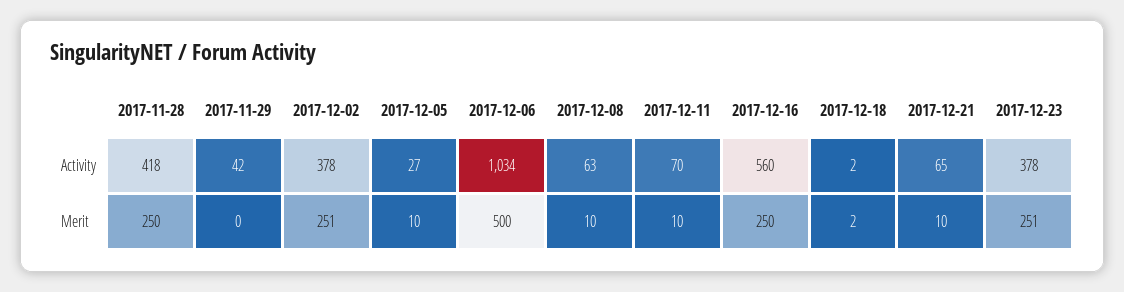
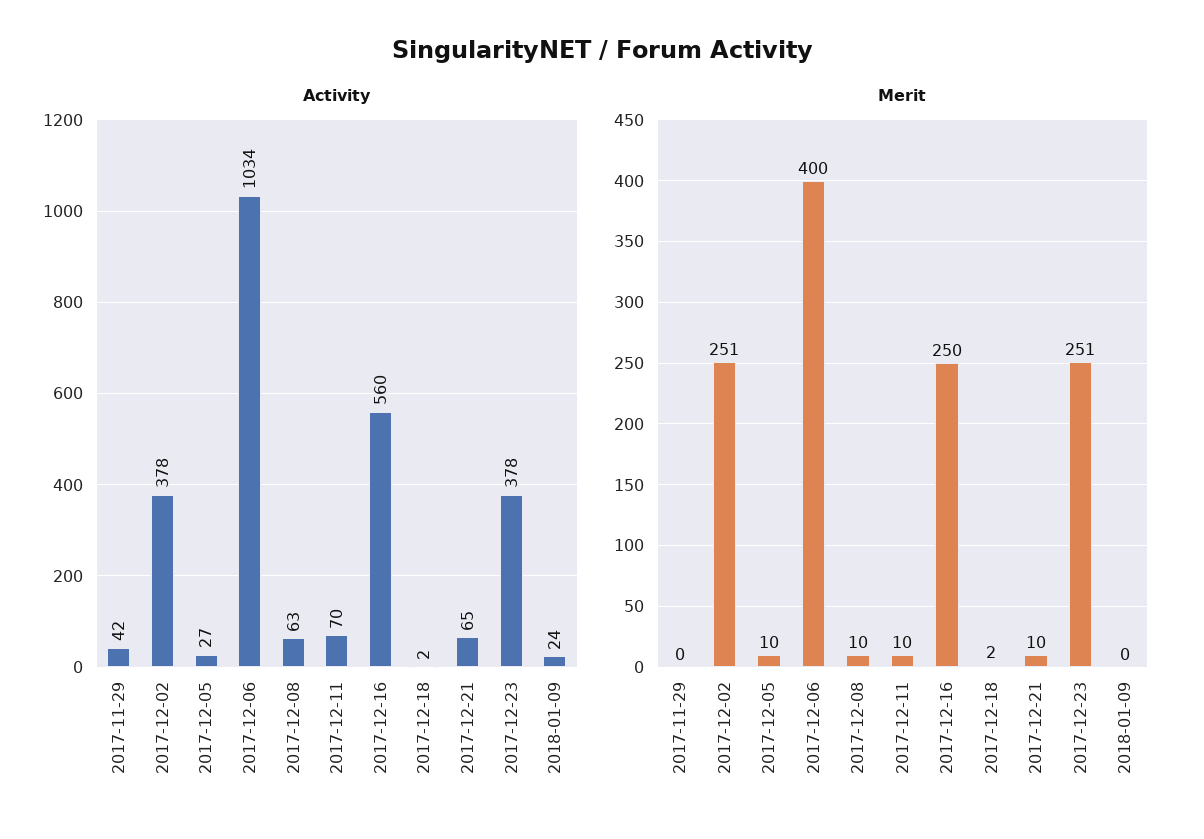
Activity, 2017-11-28: 418 -> none
Merit, 2017-11-28: 250 -> none
Merit, 2017-12-06: 500 -> 400
Activity, 2018-01-09: none -> 24
Merit, 2018-01-09: none -> 0

